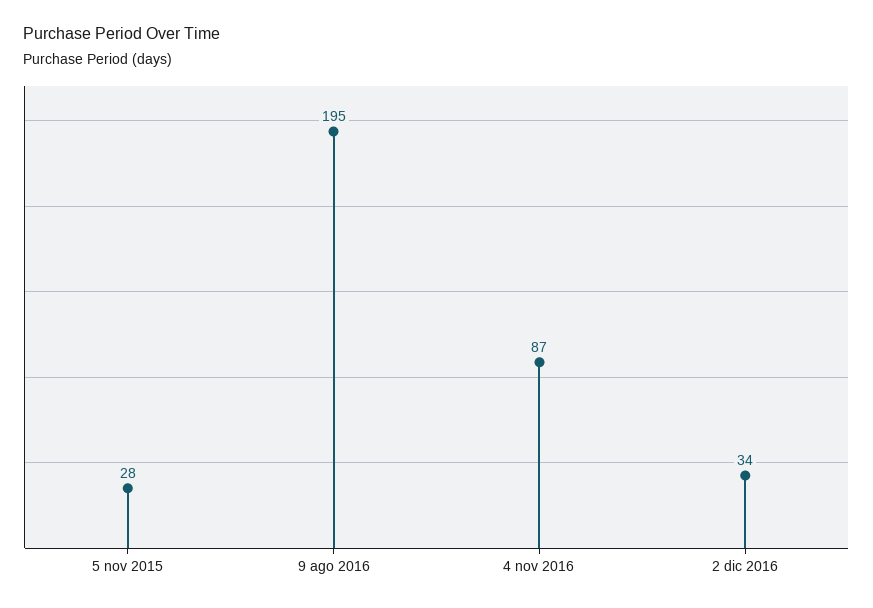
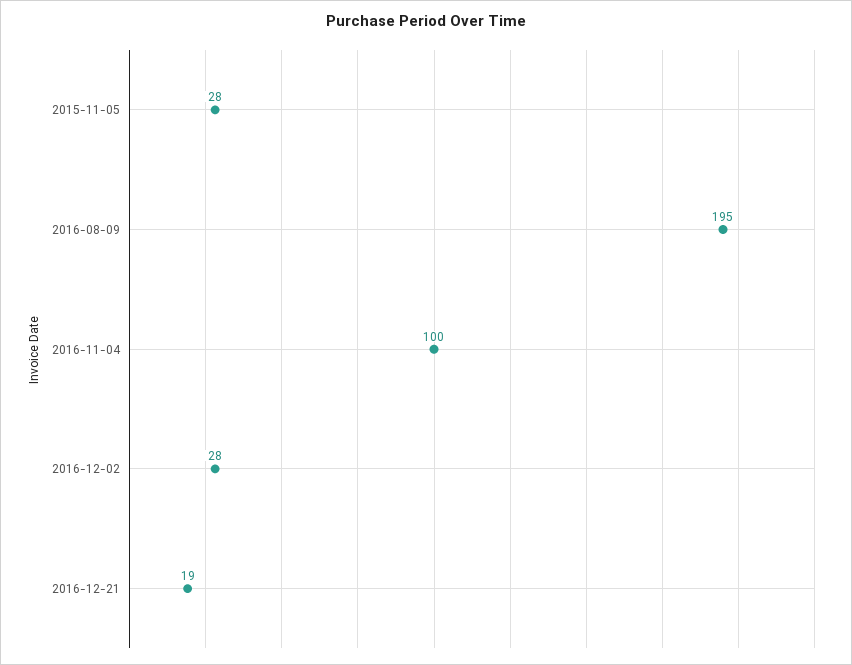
4 nov 2016: 87 -> 100
2 dic 2016: 34 -> 28
2016-12-21: none -> 19

